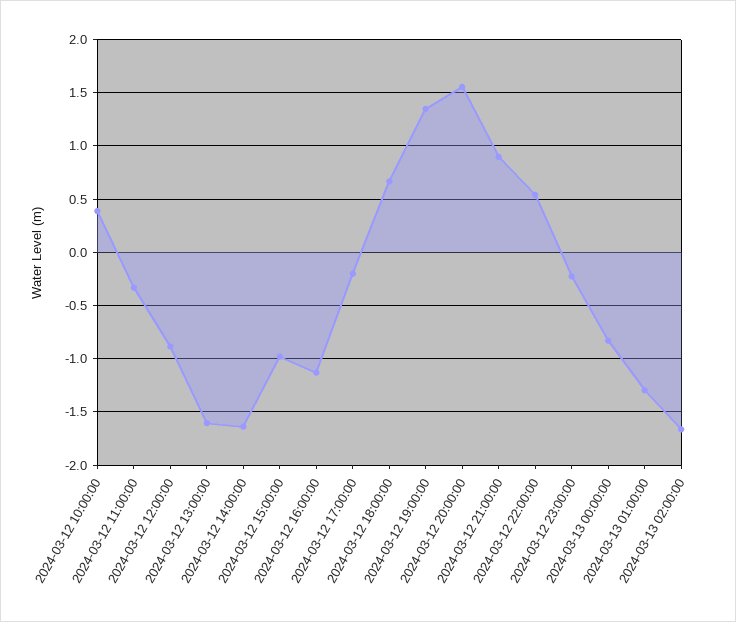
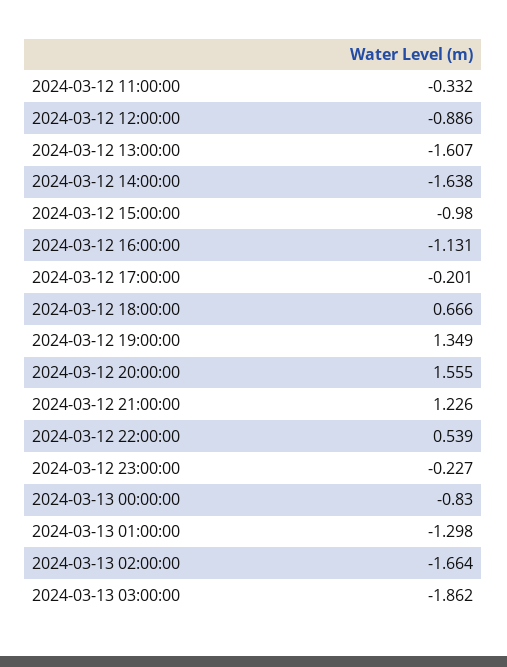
2024-03-12 10:00:00: 0.4 -> none
2024-03-12 21:00:00: 0.9 -> 1.226
2024-03-13 03:00:00: none -> -1.862

